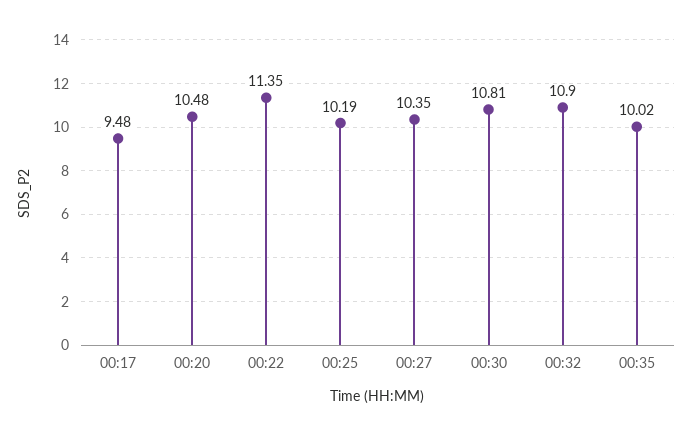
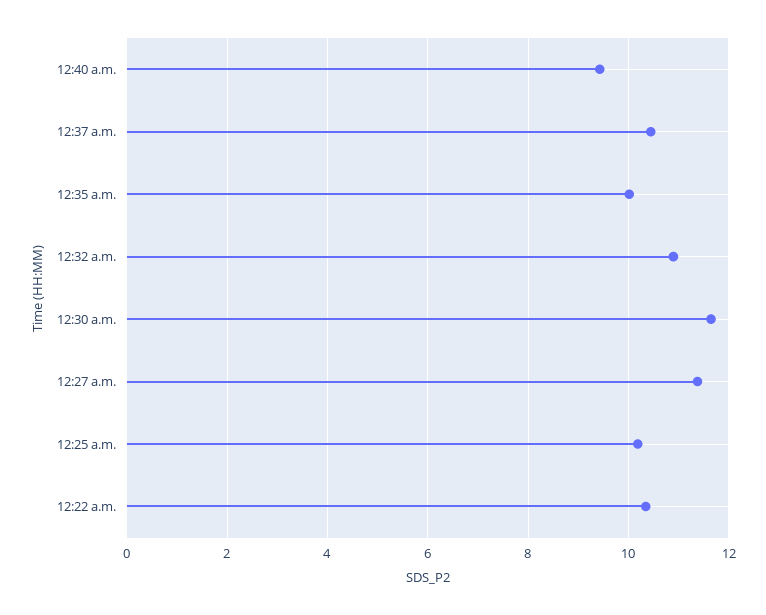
00:17: 9.48 -> none
00:20: 10.48 -> none
00:22: 11.35 -> 10.4
00:27: 10.35 -> 11.4
00:30: 10.81 -> 11.6
12:40 a.m.: none -> 9.4
12:37 a.m.: none -> 10.4

